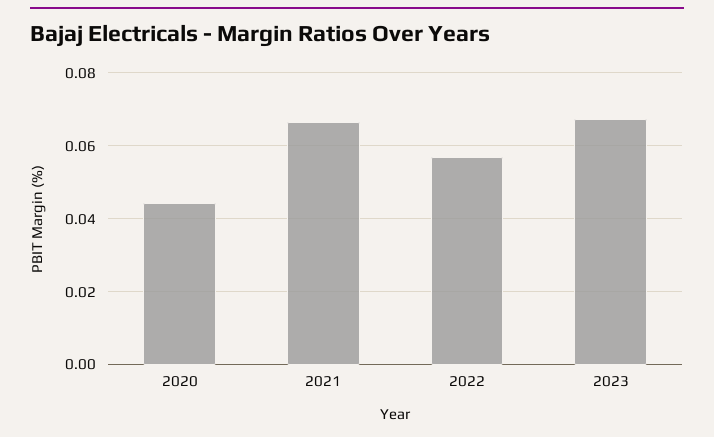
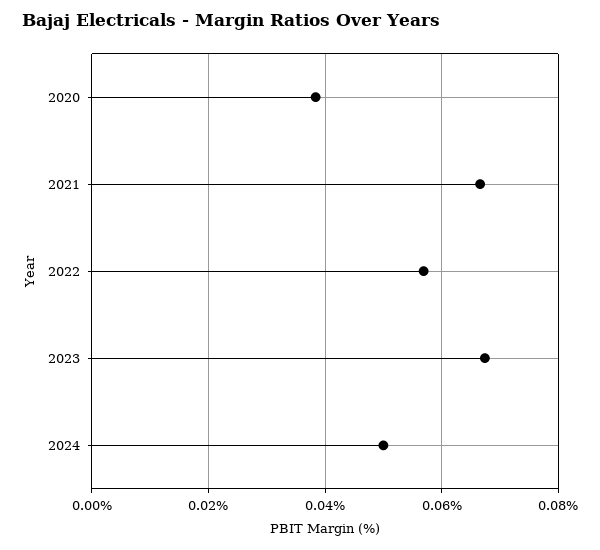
2020: 0.044 -> 0.038
2024: none -> 0.05

